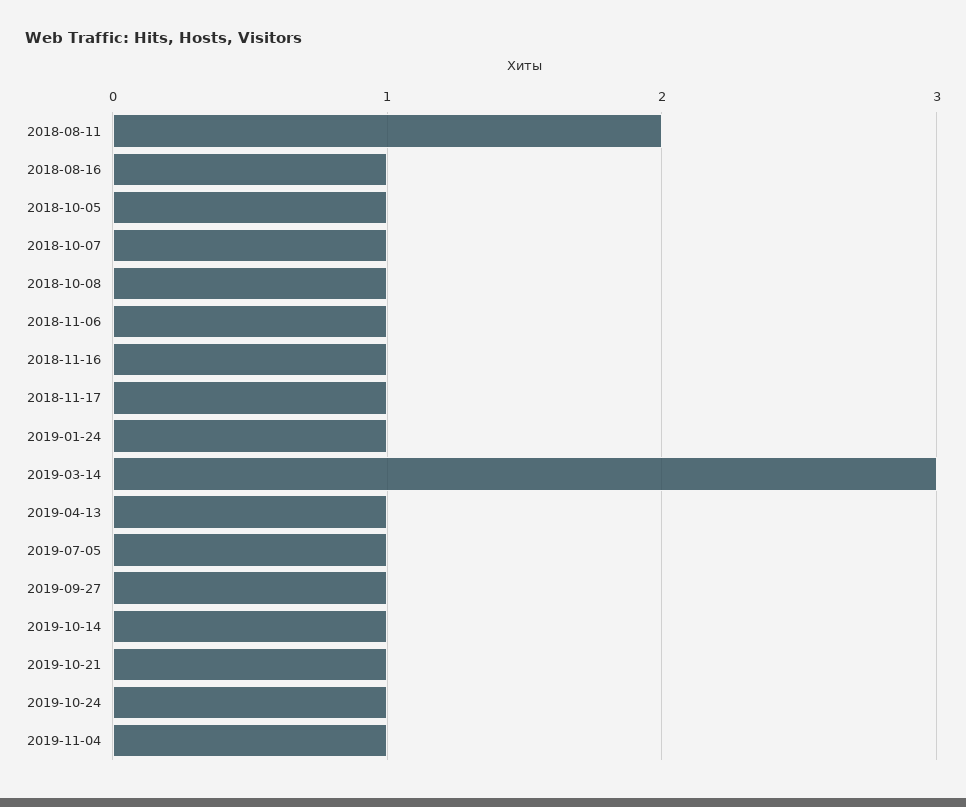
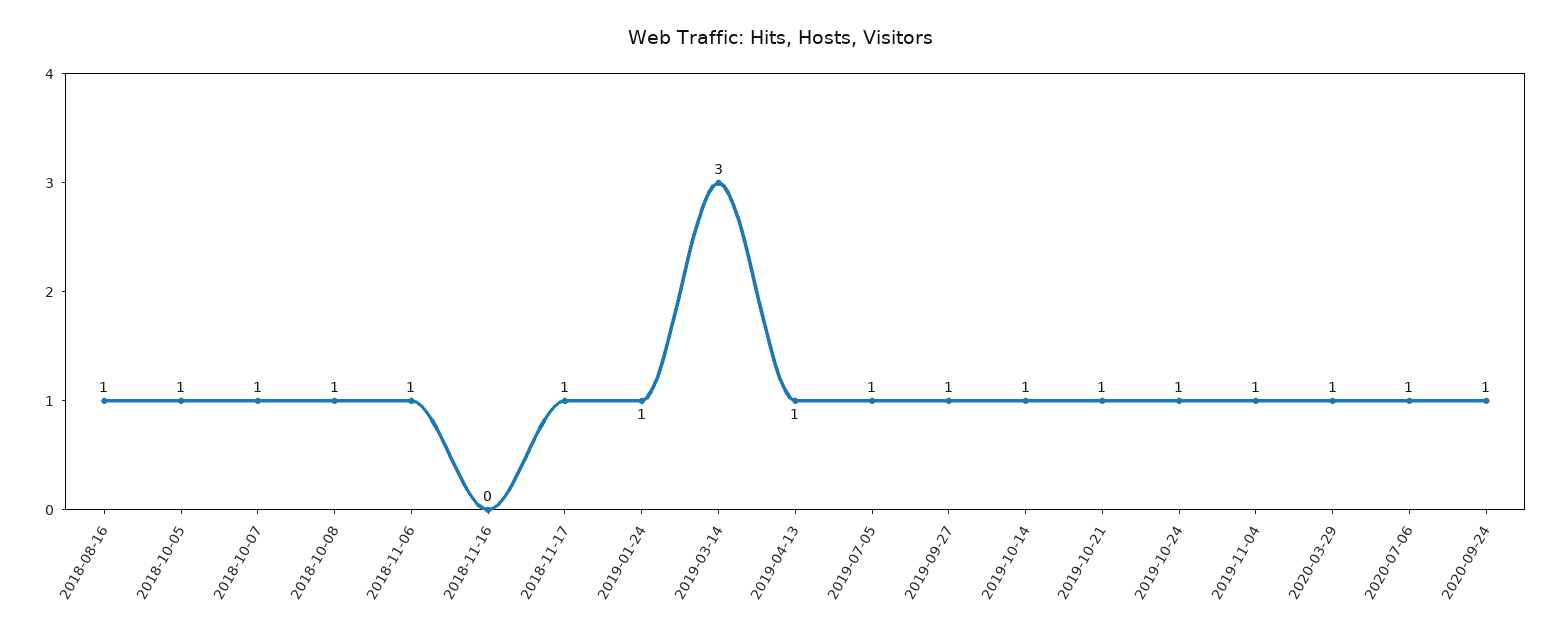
2018-08-11: 2 -> none
2018-11-16: 1 -> 0
2020-03-29: none -> 1
2020-07-06: none -> 1
2020-09-24: none -> 1

